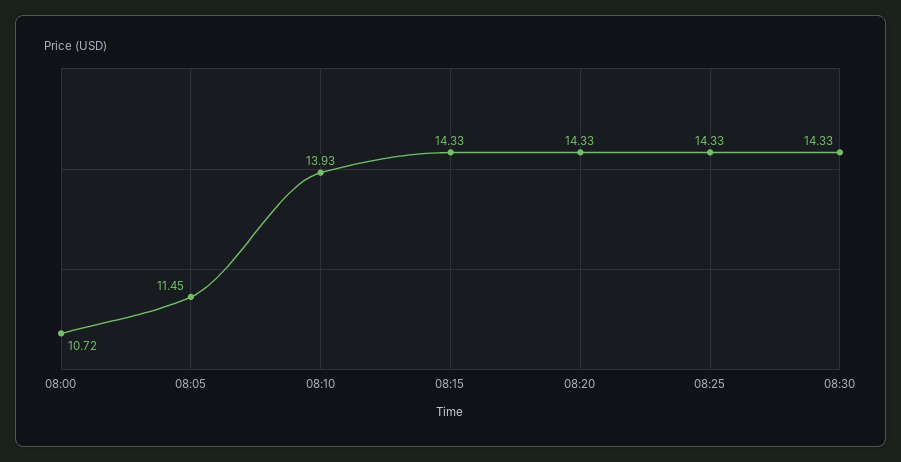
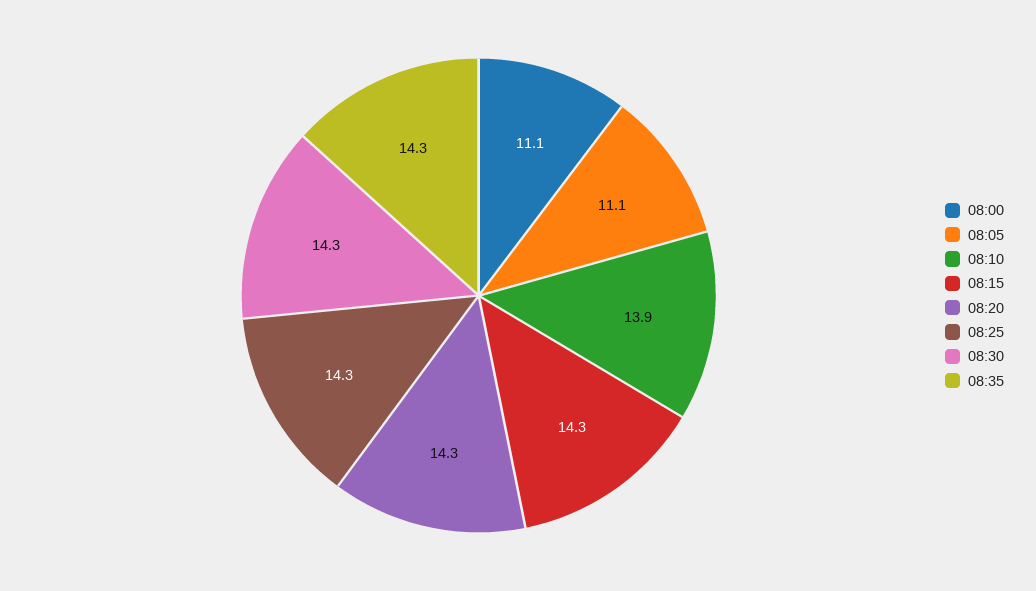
08:00: 10.72 -> 11.1
08:05: 11.45 -> 11.1
08:35: none -> 14.3

